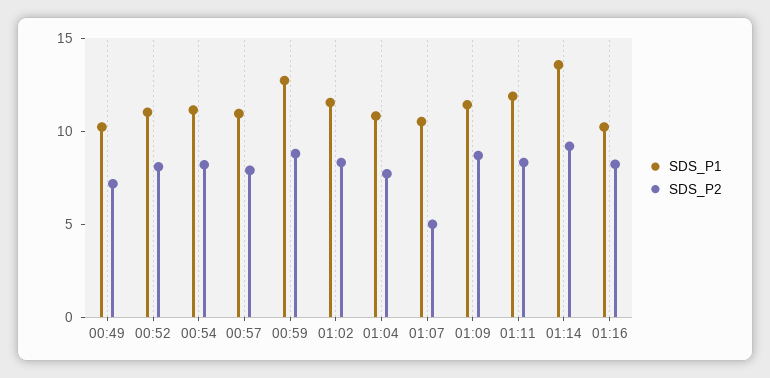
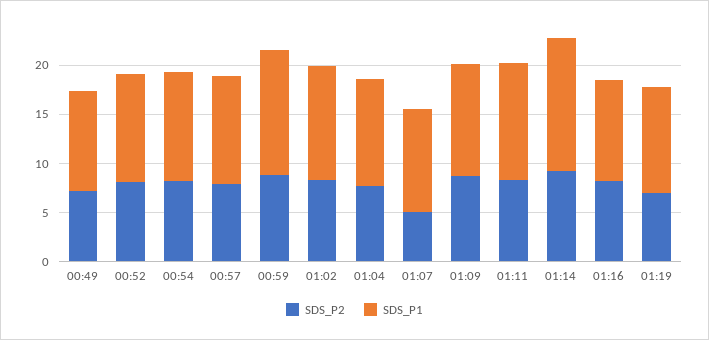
SDS_P2, 01:19: none -> 7
SDS_P1, 01:19: none -> 11

